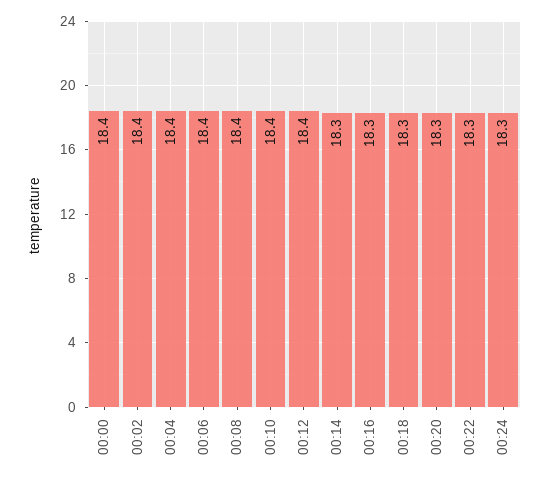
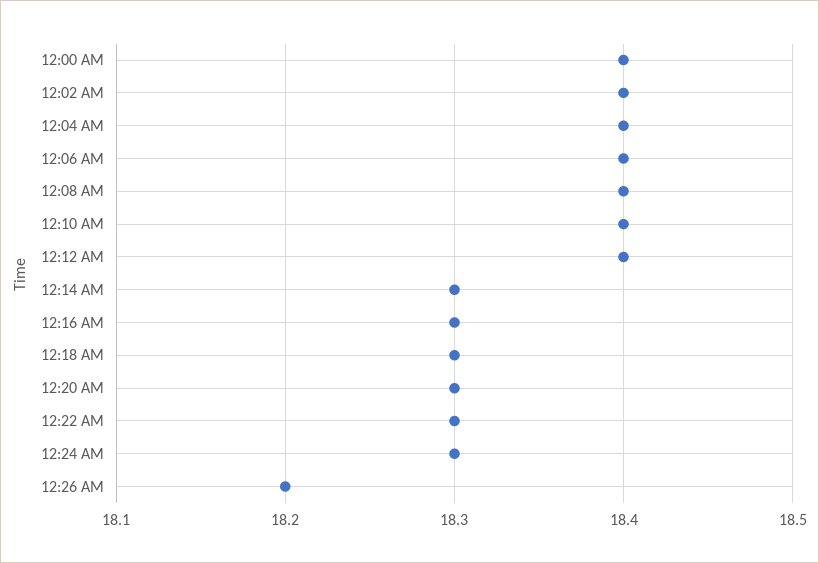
12:26 AM: none -> 18.2

